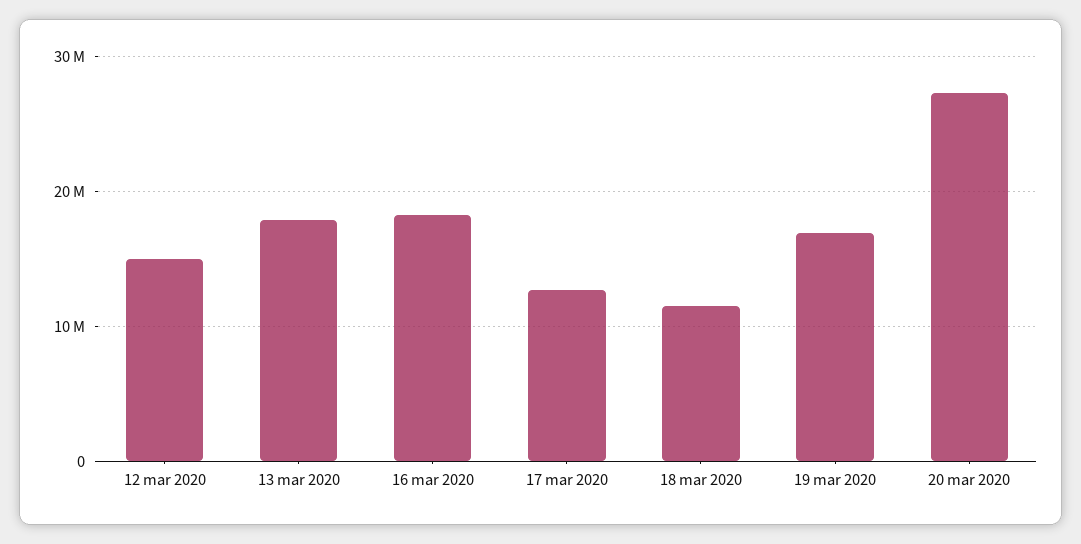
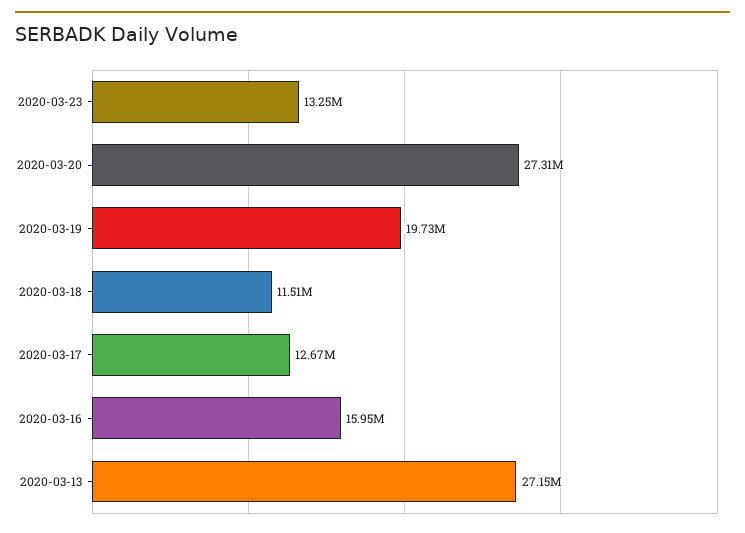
12 mar 2020: 15000000 -> none
13 mar 2020: 18000000 -> 27150000
16 mar 2020: 18000000 -> 15950000
19 mar 2020: 17000000 -> 19730000
2020-03-23: none -> 13250000

